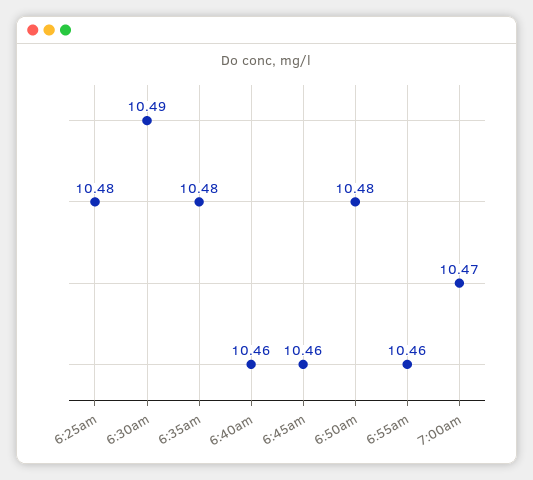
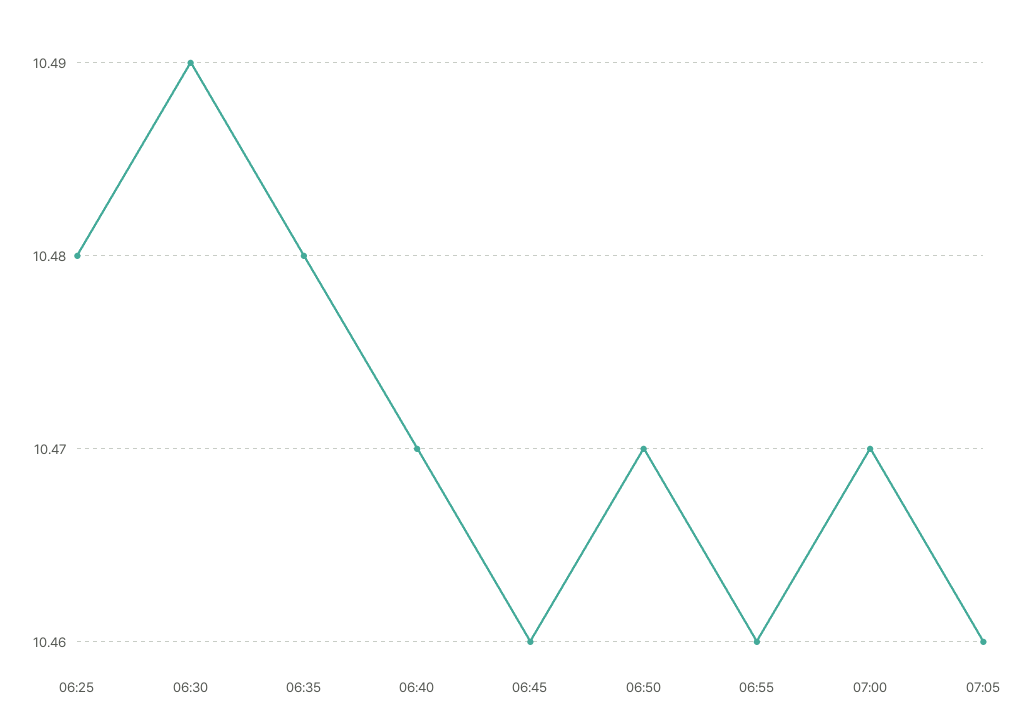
6:40am: 10.46 -> 10.47
6:50am: 10.48 -> 10.47
07:05: none -> 10.46

